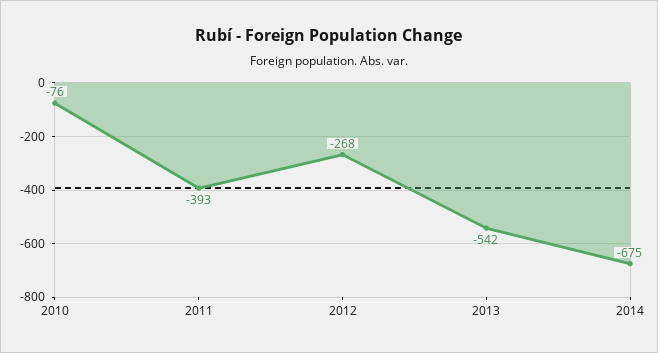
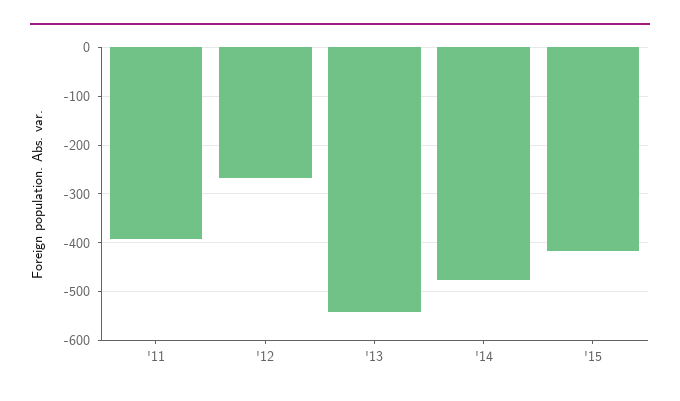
2010: -76 -> none
2014: -675 -> -480
'15: none -> -420

